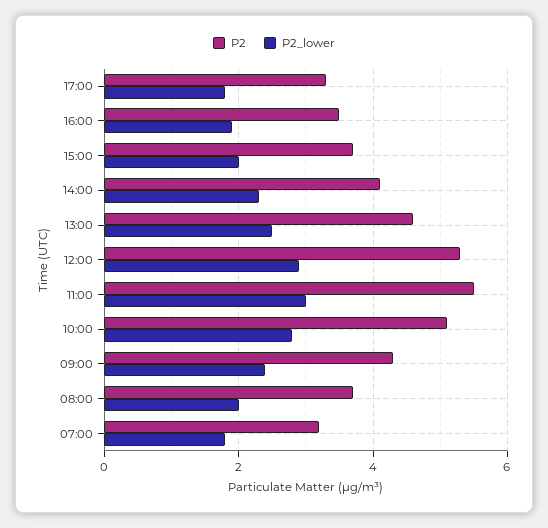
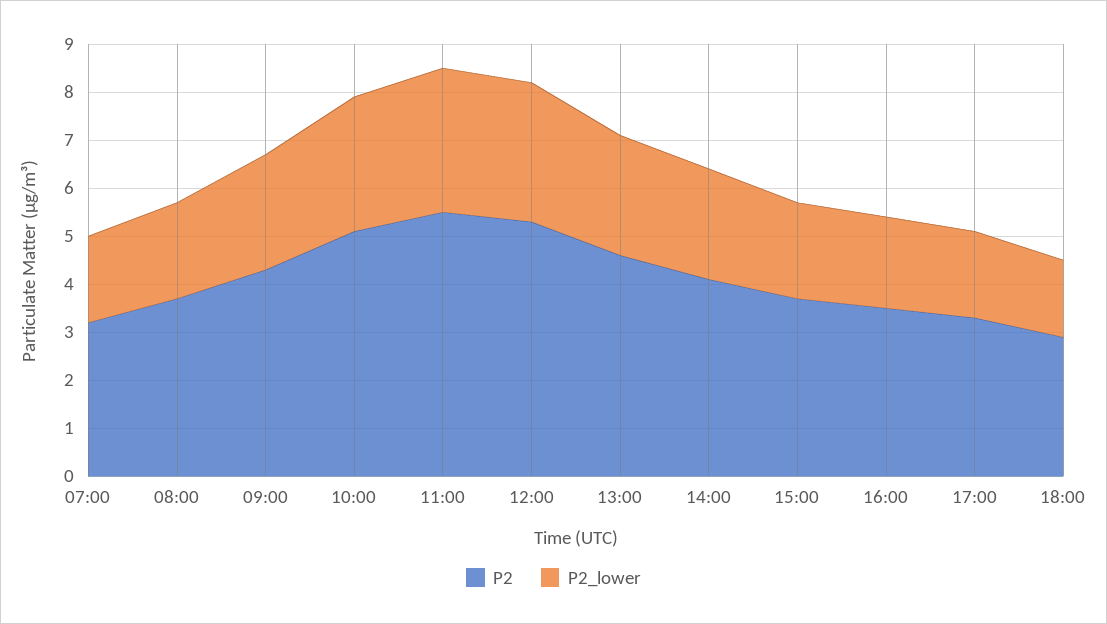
P2, 18:00: none -> 3
P2_lower, 18:00: none -> 1.5

